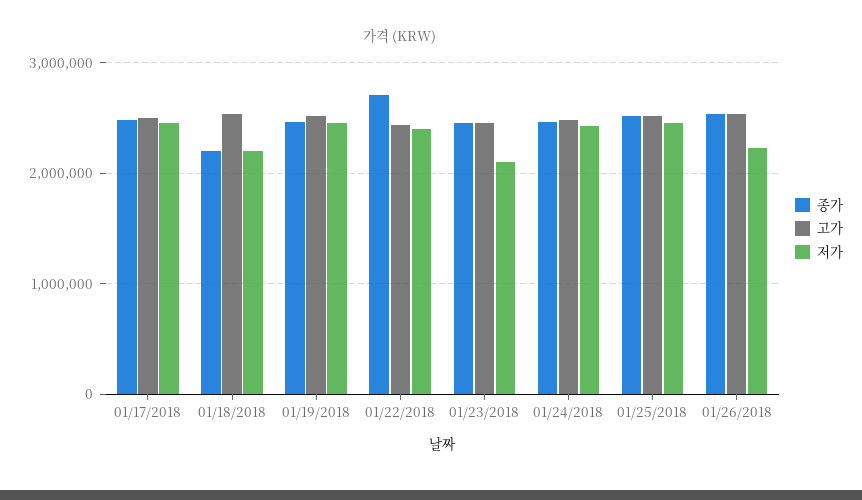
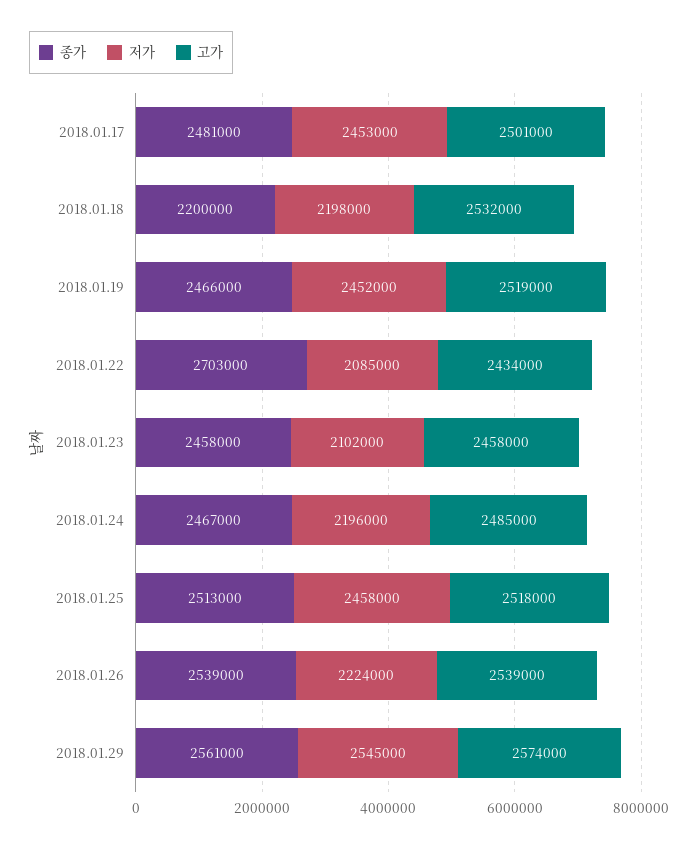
저가, 01/22/2018: 2400000 -> 2085000
저가, 01/24/2018: 2400000 -> 2196000
종가, 2018.01.29: none -> 2561000
저가, 2018.01.29: none -> 2545000
고가, 2018.01.29: none -> 2574000

